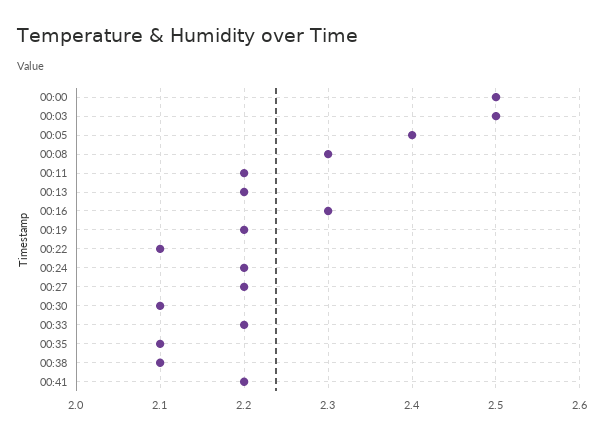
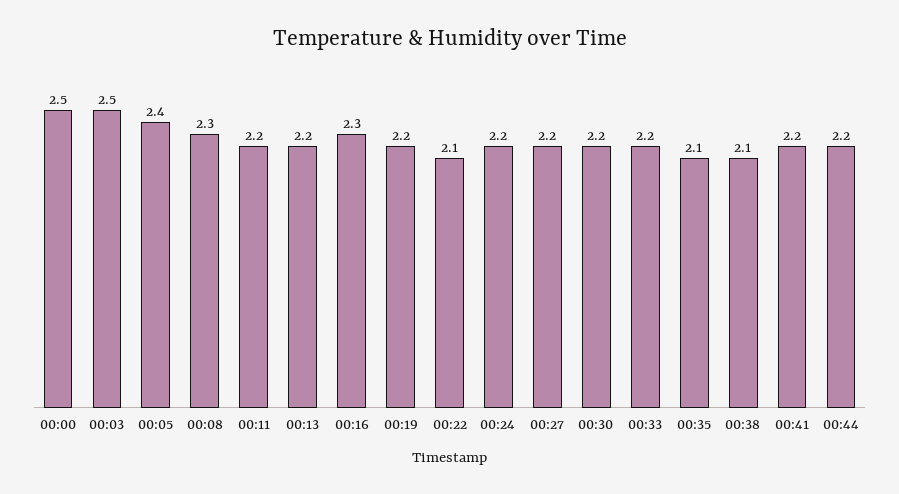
00:30: 2.1 -> 2.2
00:44: none -> 2.2

